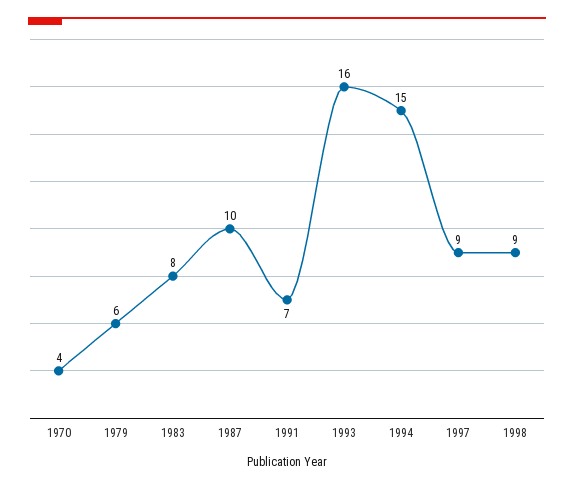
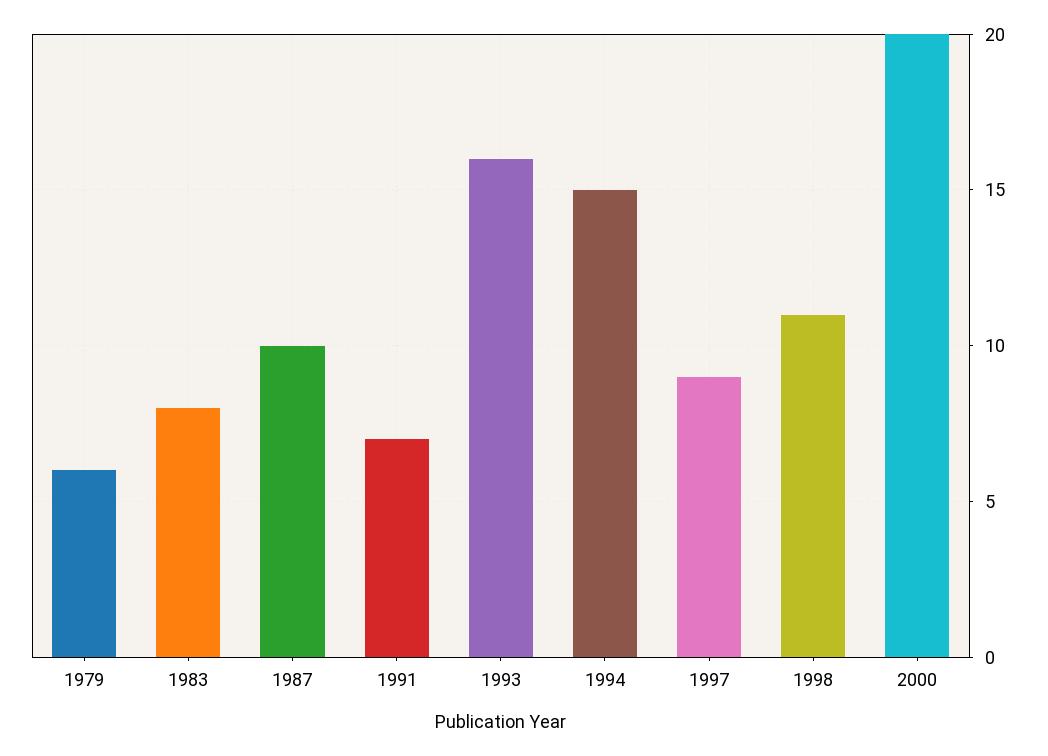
1970: 4 -> none
1998: 9 -> 11
2000: none -> 20

